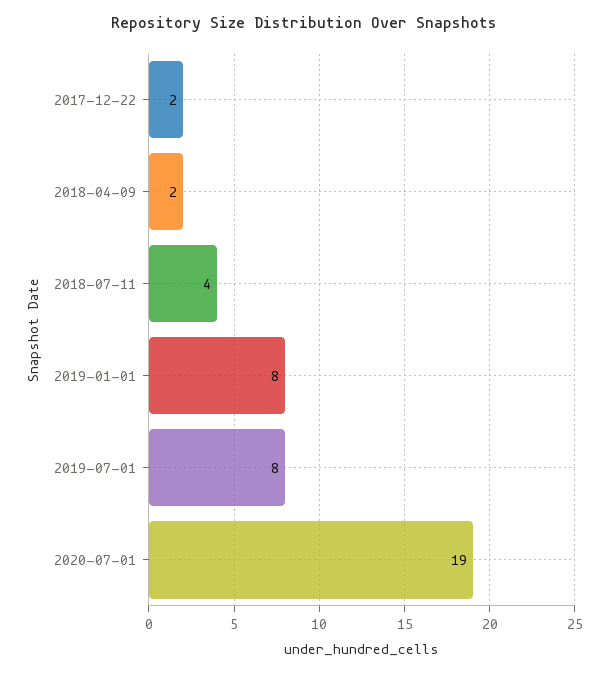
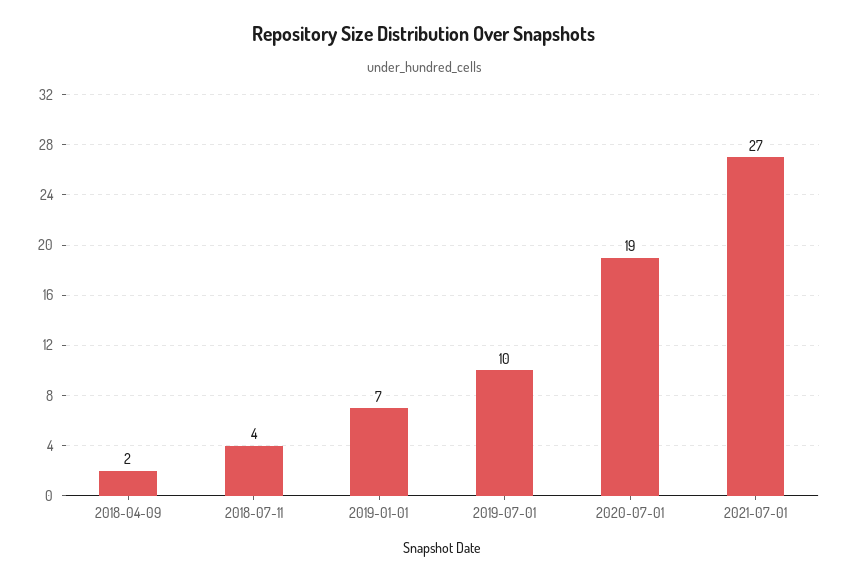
2017-12-22: 2 -> none
2019-01-01: 8 -> 7
2019-07-01: 8 -> 10
2021-07-01: none -> 27

